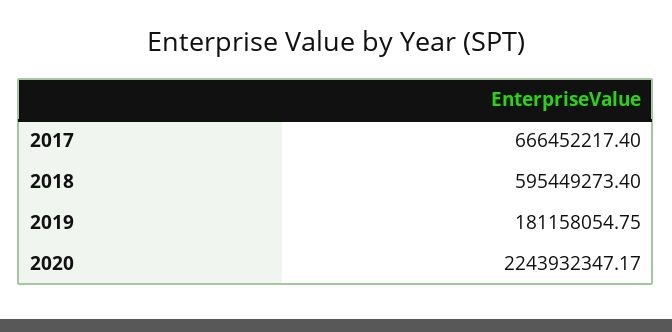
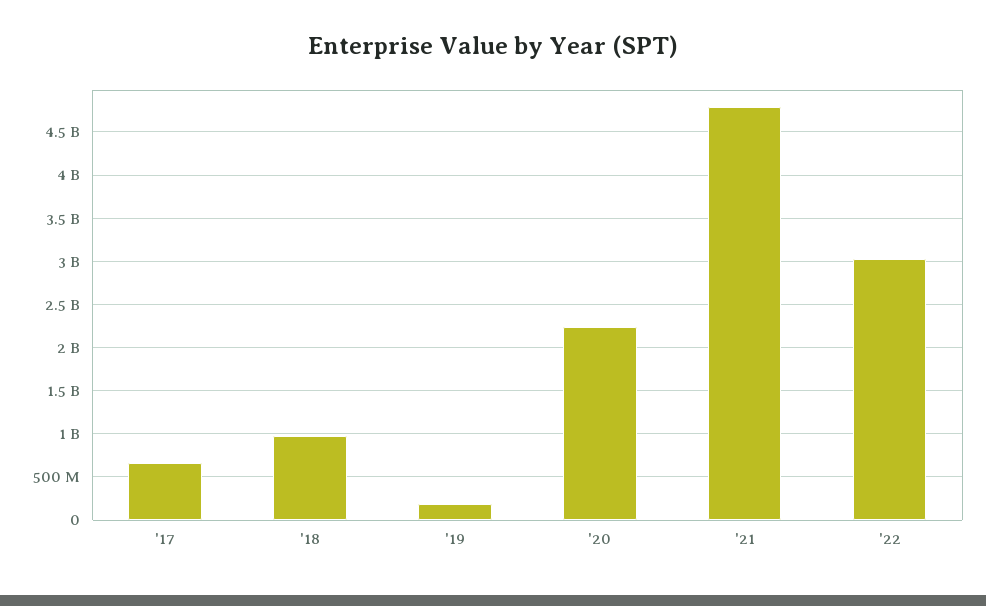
2018: 595449273.4 -> 1000000000
'21: none -> 4800000000
'22: none -> 3000000000

